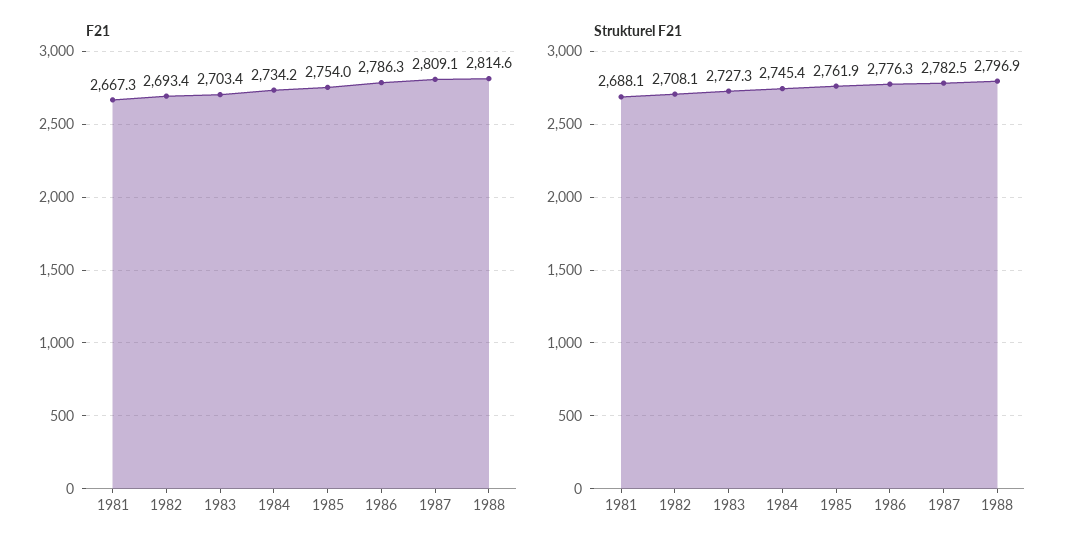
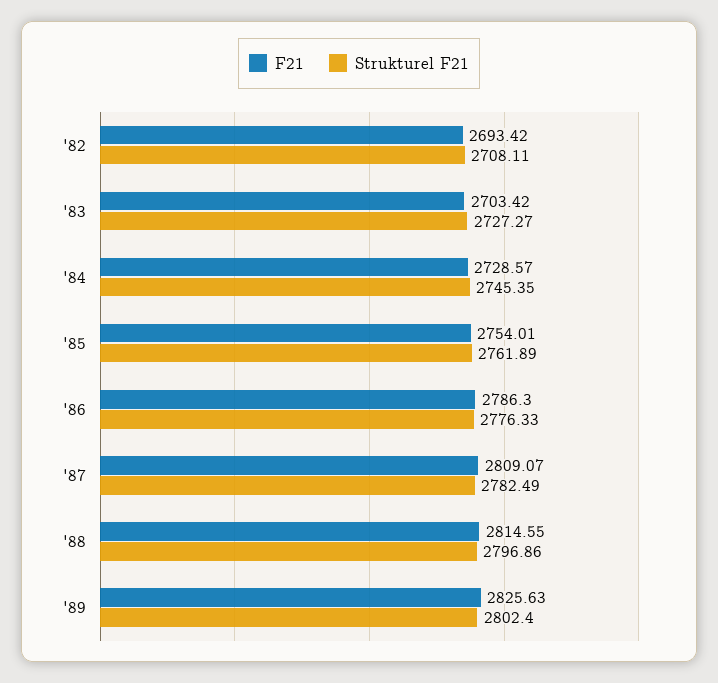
F21, 1981: 2667.3 -> none
F21, 1984: 2734.2 -> 2728.57
Strukturel F21, 1981: 2688.1 -> none
F21, '89: none -> 2825.63
Strukturel F21, '89: none -> 2802.4

